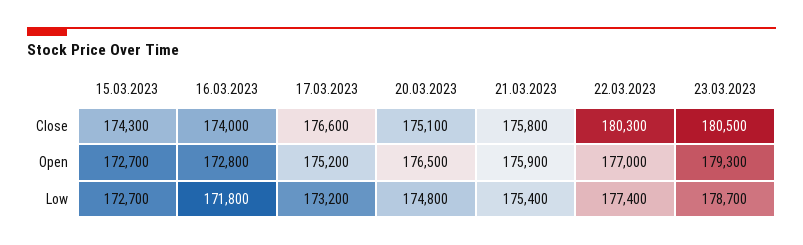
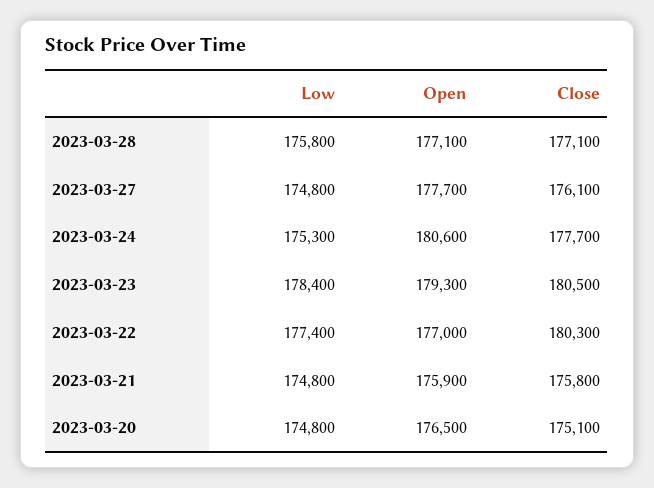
15.03.2023, Close: 174300 -> none
16.03.2023, Close: 174000 -> none
17.03.2023, Close: 176600 -> none
15.03.2023, Open: 172700 -> none
16.03.2023, Open: 172800 -> none
17.03.2023, Open: 175200 -> none
15.03.2023, Low: 172700 -> none
16.03.2023, Low: 171800 -> none
17.03.2023, Low: 173200 -> none
21.03.2023, Low: 175400 -> 174800
23.03.2023, Low: 178700 -> 178400
2023-03-28, Low: none -> 175800
2023-03-28, Open: none -> 177100
2023-03-28, Close: none -> 177100
2023-03-27, Low: none -> 174800
2023-03-27, Open: none -> 177700
2023-03-27, Close: none -> 176100
2023-03-24, Low: none -> 175300
2023-03-24, Open: none -> 180600
2023-03-24, Close: none -> 177700

